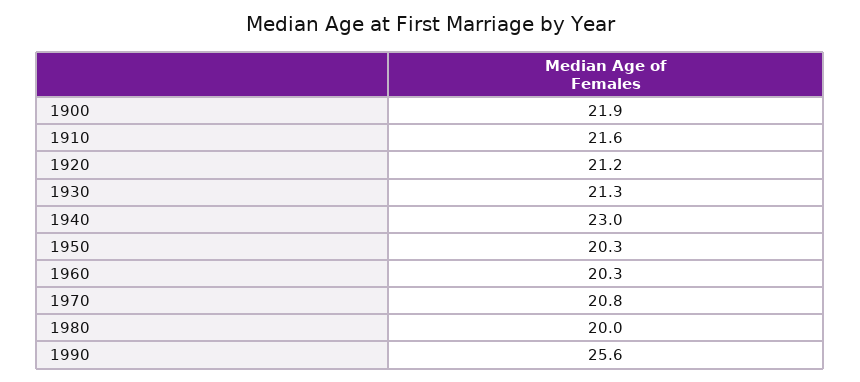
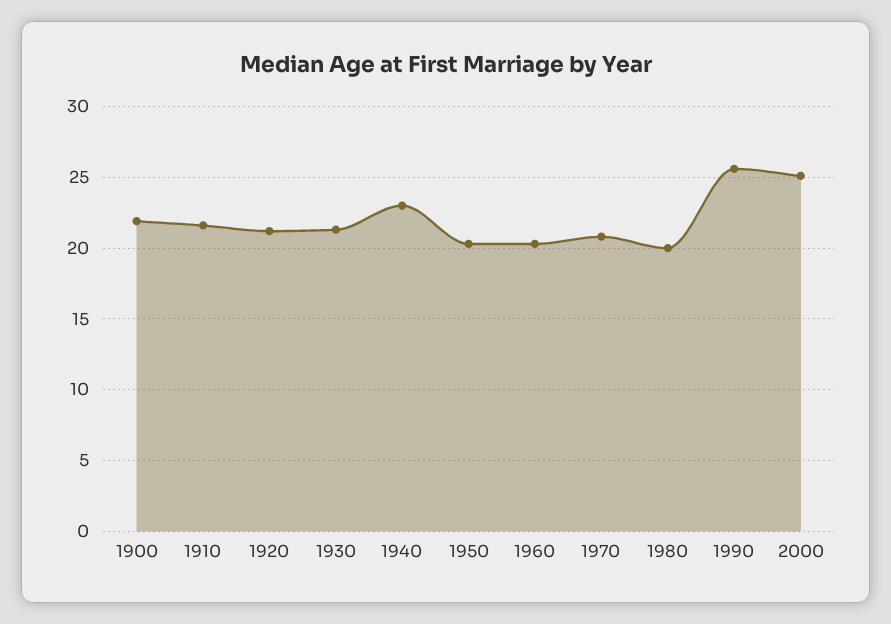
2000: none -> 25

